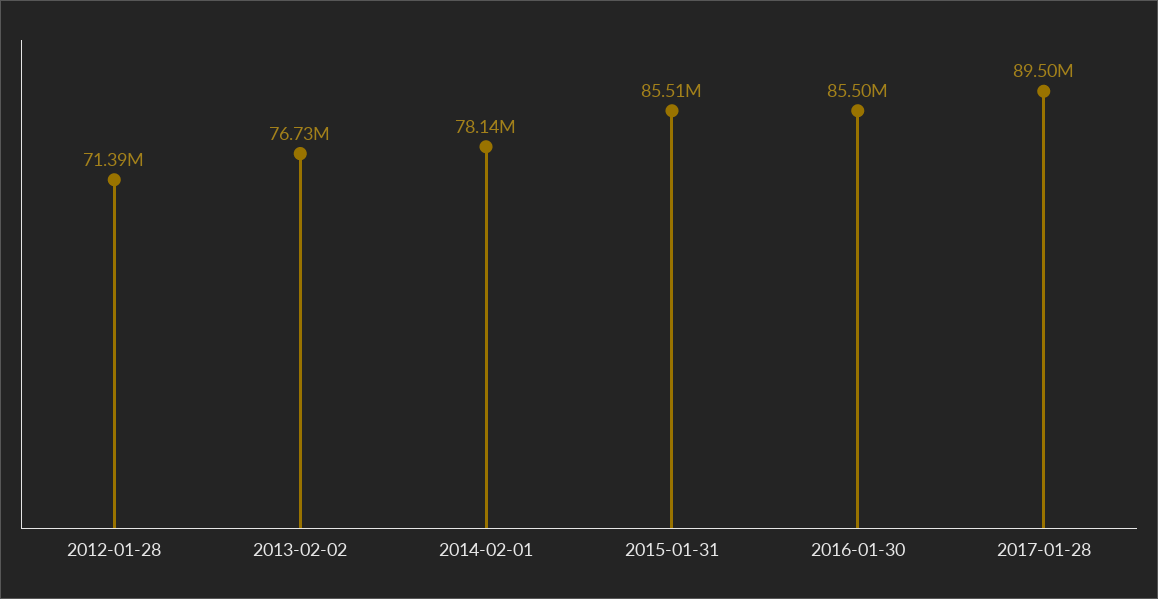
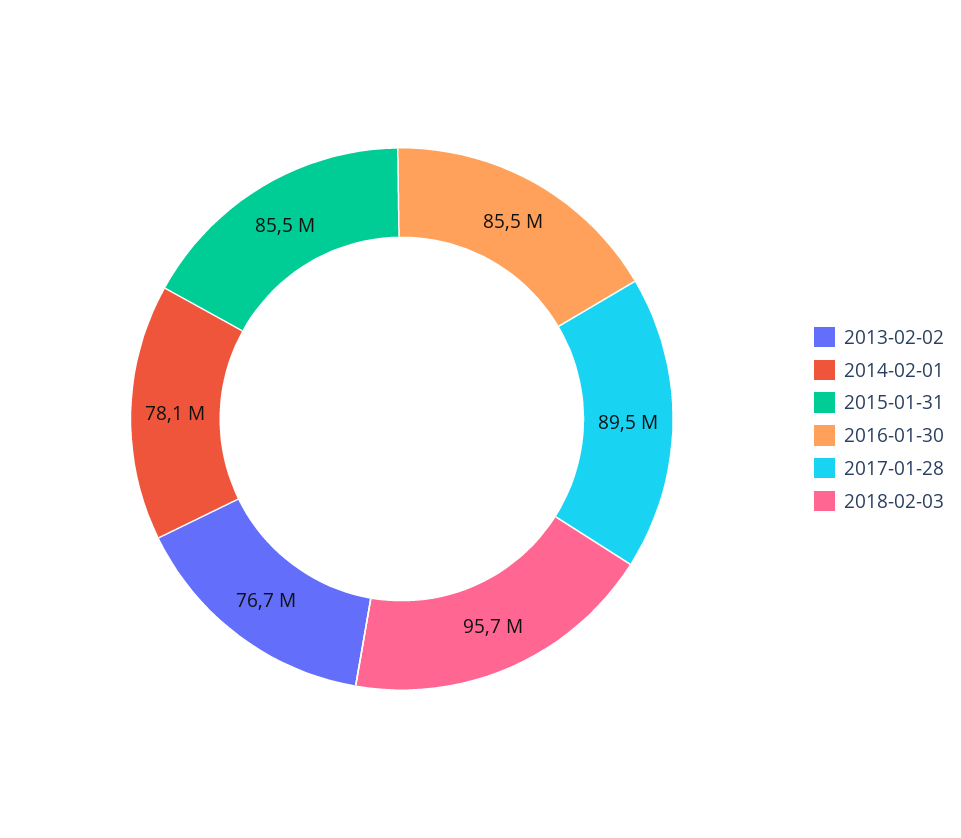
2012-01-28: 71390000 -> none
2018-02-03: none -> 95700000

